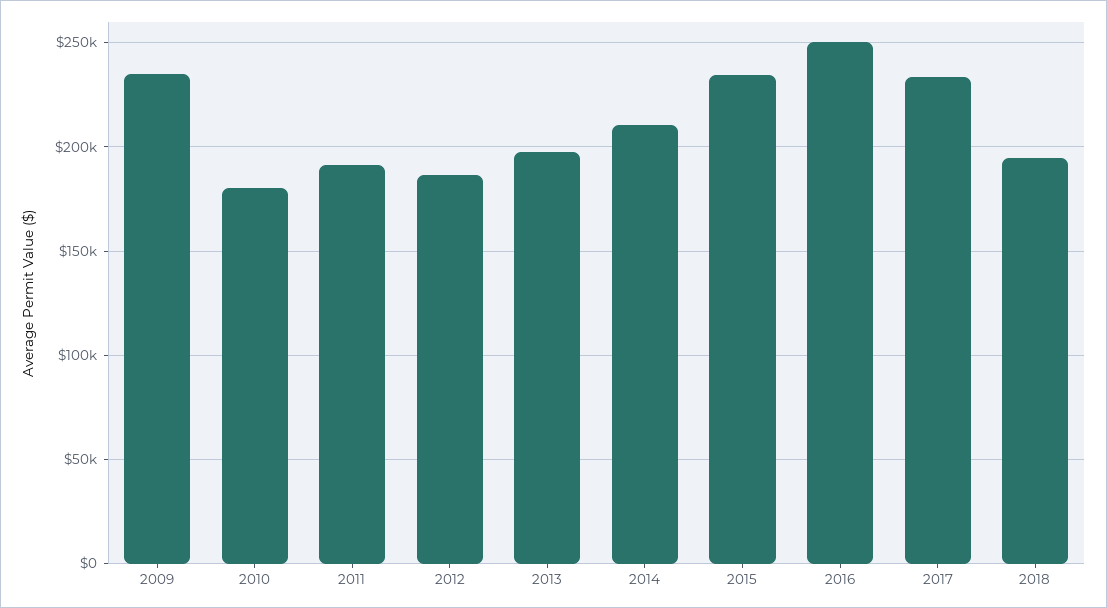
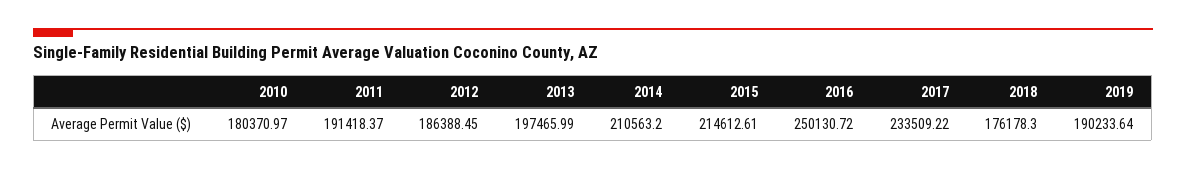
2009: 235000 -> none
2015: 235000 -> 214612.61
2018: 195000 -> 176178.3
2019: none -> 190233.64

